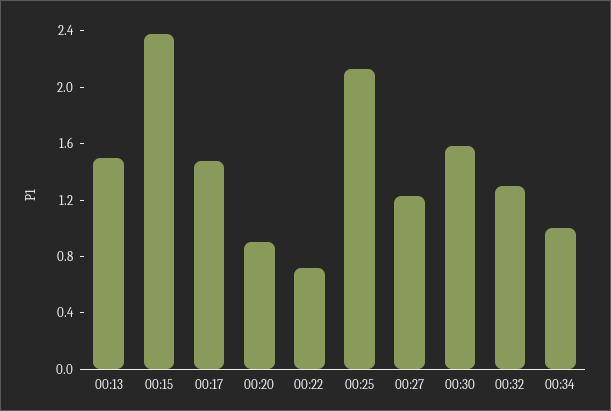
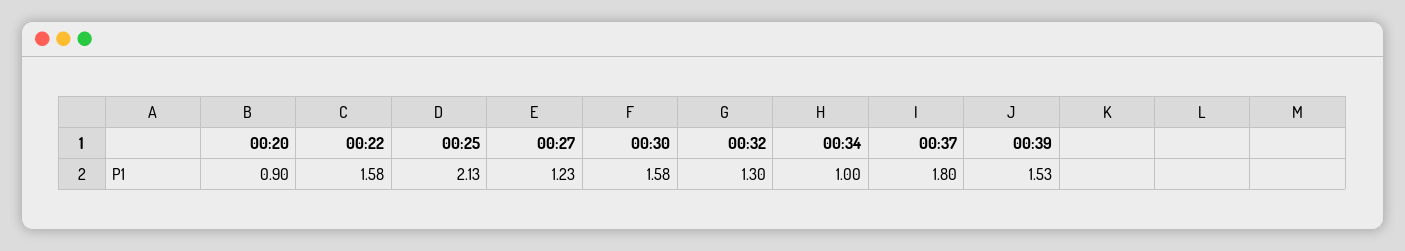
00:13: 1.5 -> none
00:15: 2.4 -> none
00:17: 1.5 -> none
00:22: 0.7 -> 1.58
00:37: none -> 1.8
00:39: none -> 1.53

